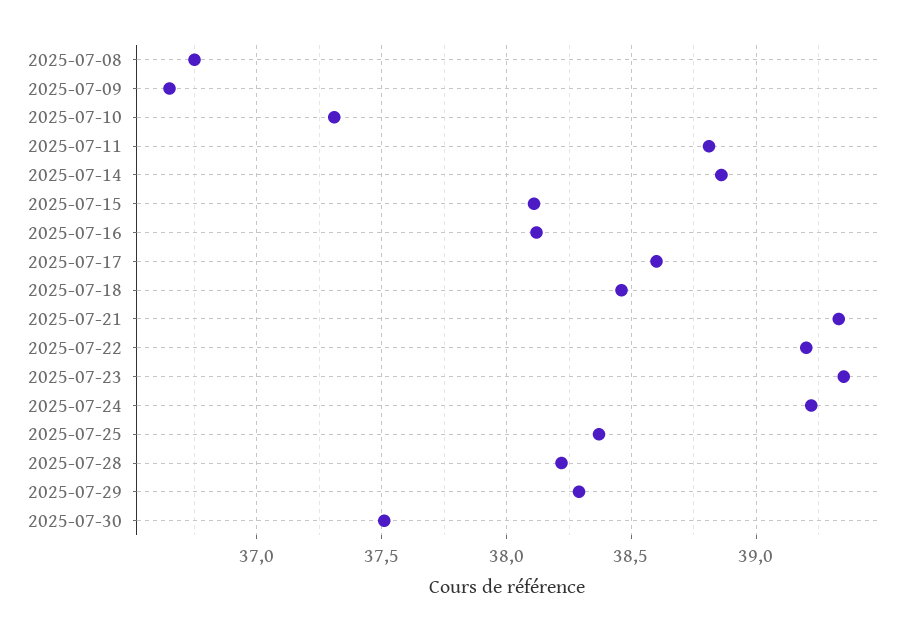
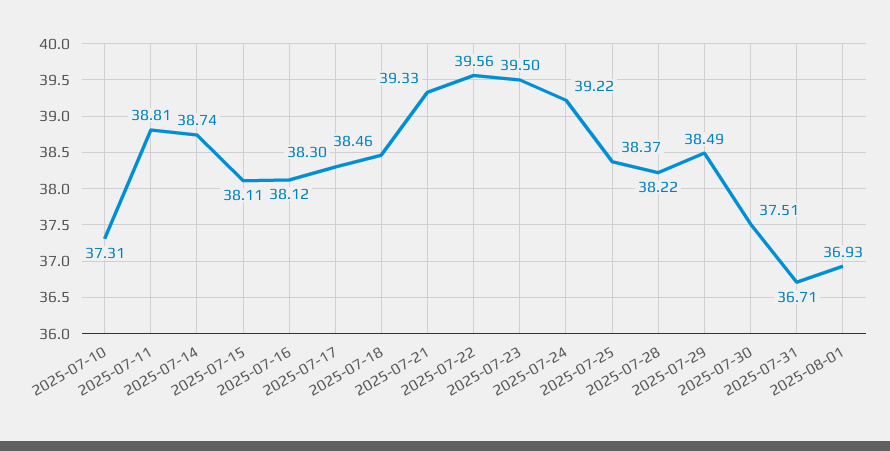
2025-07-08: 36.75 -> none
2025-07-09: 36.65 -> none
2025-07-14: 38.85 -> 38.74
2025-07-17: 38.6 -> 38.3
2025-07-22: 39.2 -> 39.56
2025-07-23: 39.35 -> 39.5
2025-07-29: 38.3 -> 38.49
2025-07-31: none -> 36.71
2025-08-01: none -> 36.93

